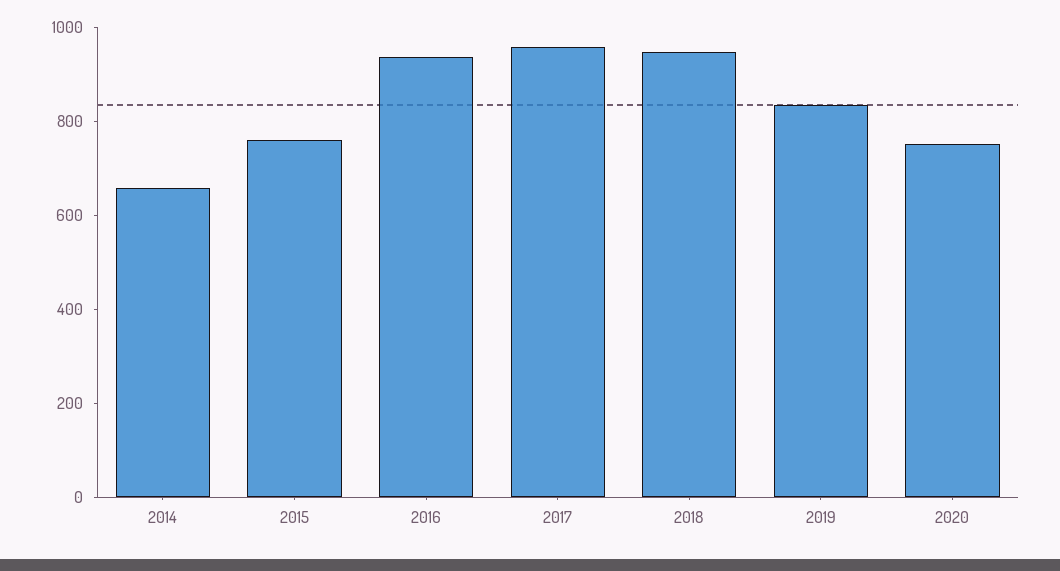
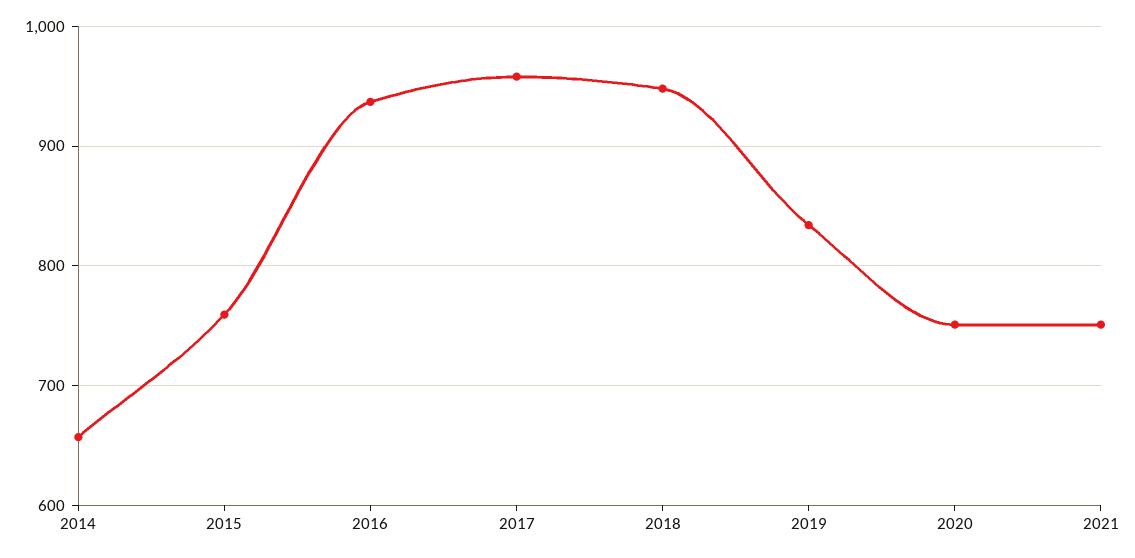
2021: none -> 750

